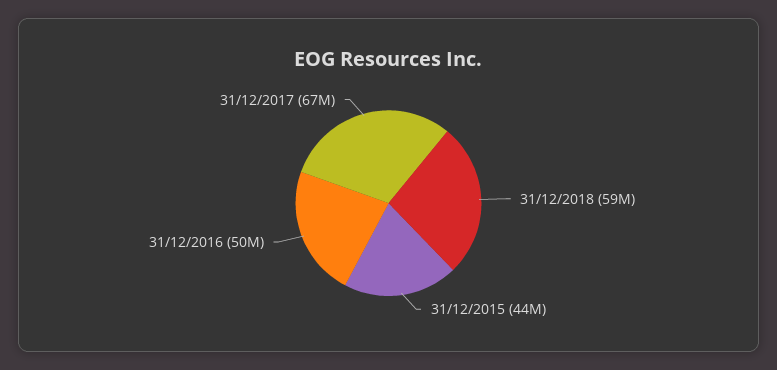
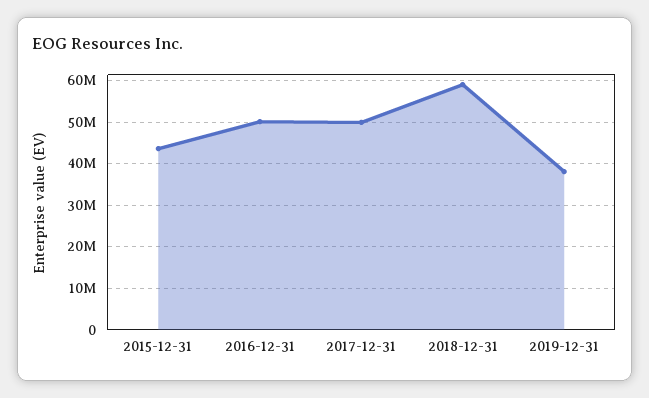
31/12/2017: 67000000 -> 50000000
2019-12-31: none -> 38000000

